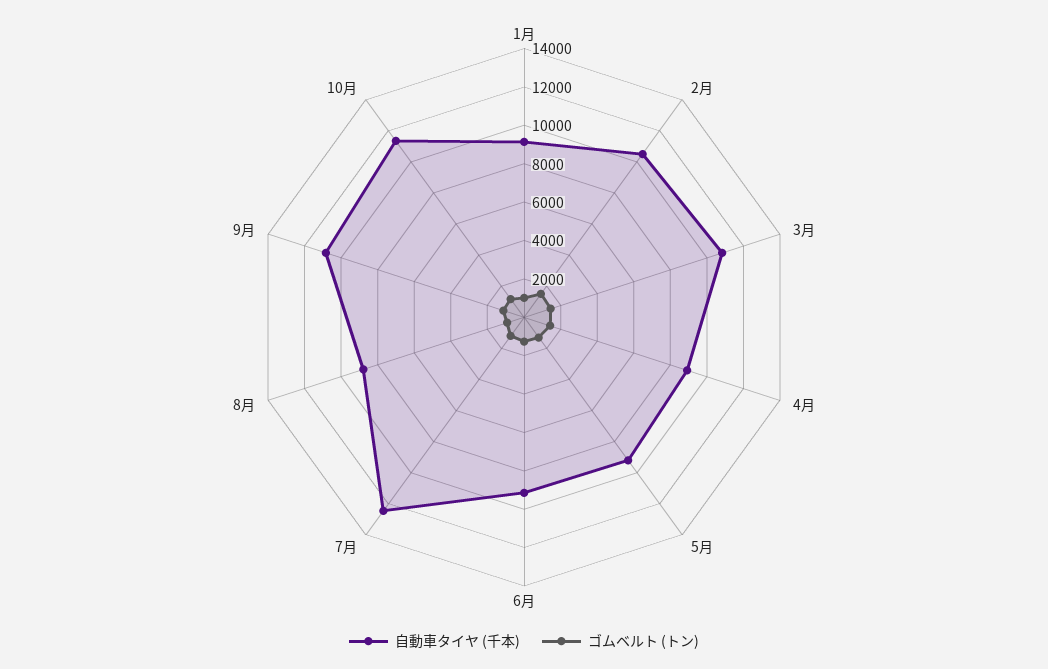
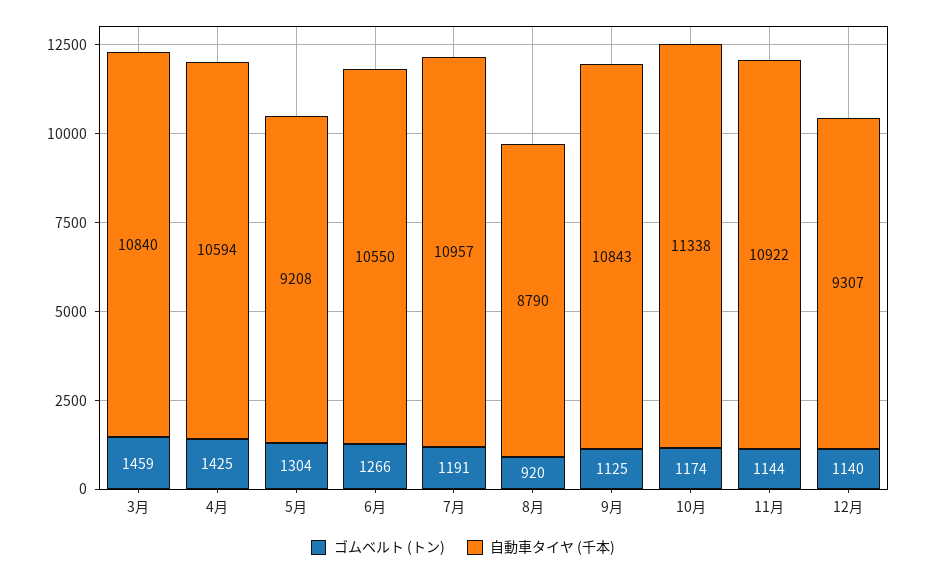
自動車タイヤ (千本), 1月: 9000 -> none
ゴムベルト (トン), 1月: 1000 -> none
自動車タイヤ (千本), 2月: 10500 -> none
ゴムベルト (トン), 2月: 1500 -> none
自動車タイヤ (千本), 4月: 9000 -> 10594
自動車タイヤ (千本), 6月: 9000 -> 10550
自動車タイヤ (千本), 7月: 12500 -> 10957
ゴムベルト (トン), 11月: none -> 1144
自動車タイヤ (千本), 11月: none -> 10922
ゴムベルト (トン), 12月: none -> 1140
自動車タイヤ (千本), 12月: none -> 9307

